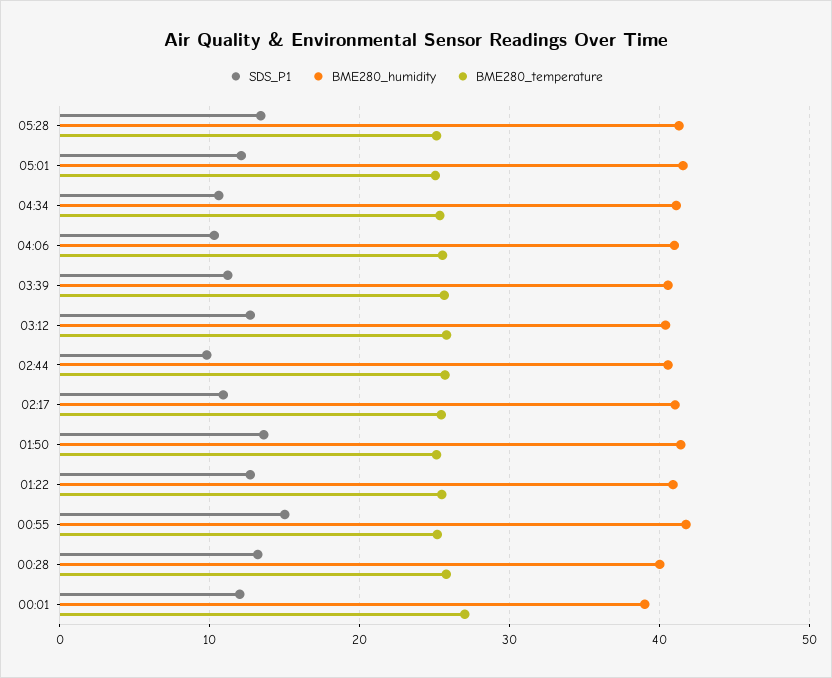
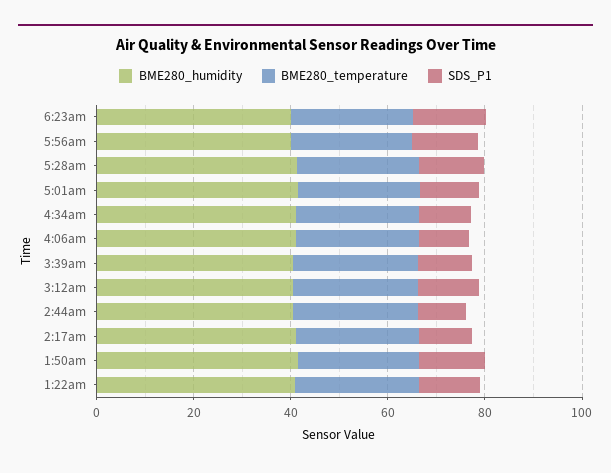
SDS_P1, 00:55: 15 -> none
BME280_humidity, 00:55: 42 -> none
BME280_temperature, 00:55: 25 -> none
SDS_P1, 00:28: 13 -> none
BME280_humidity, 00:28: 40 -> none
BME280_temperature, 00:28: 26 -> none
SDS_P1, 00:01: 12 -> none
BME280_humidity, 00:01: 39 -> none
BME280_temperature, 00:01: 27 -> none
BME280_humidity, 6:23am: none -> 40
BME280_temperature, 6:23am: none -> 25
SDS_P1, 6:23am: none -> 15
BME280_humidity, 5:56am: none -> 40
BME280_temperature, 5:56am: none -> 25
SDS_P1, 5:56am: none -> 15

